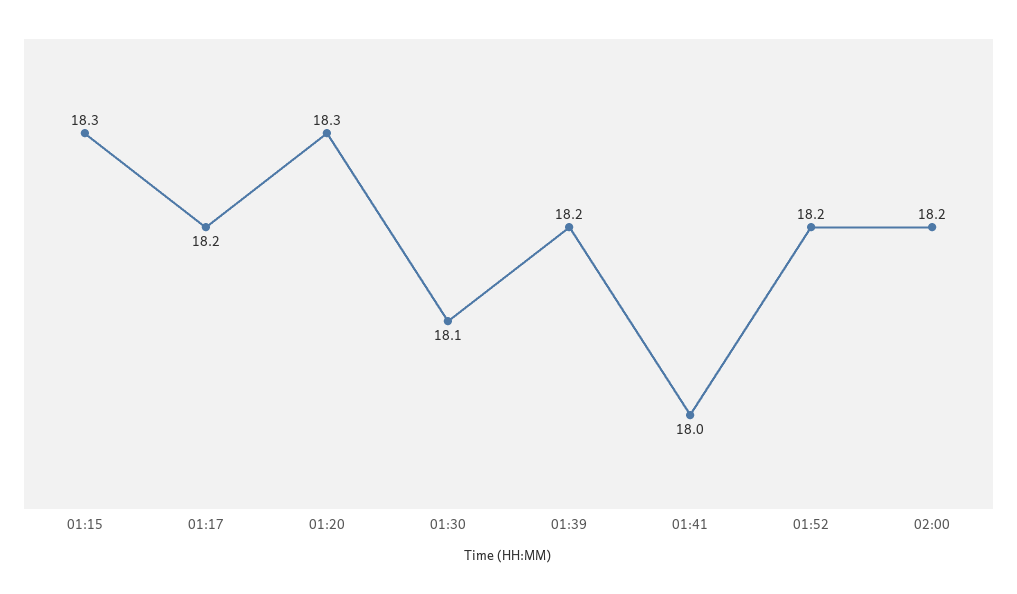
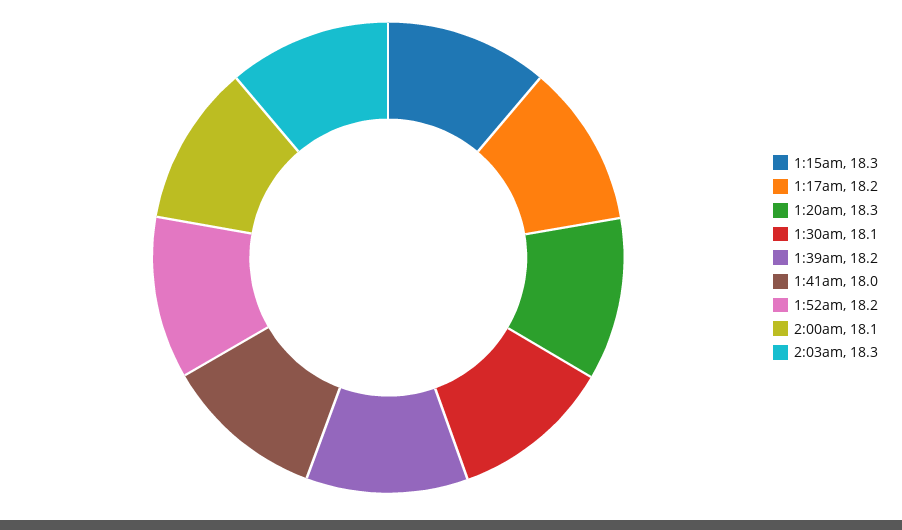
02:00: 18.2 -> 18.1
2:03am: none -> 18.3

